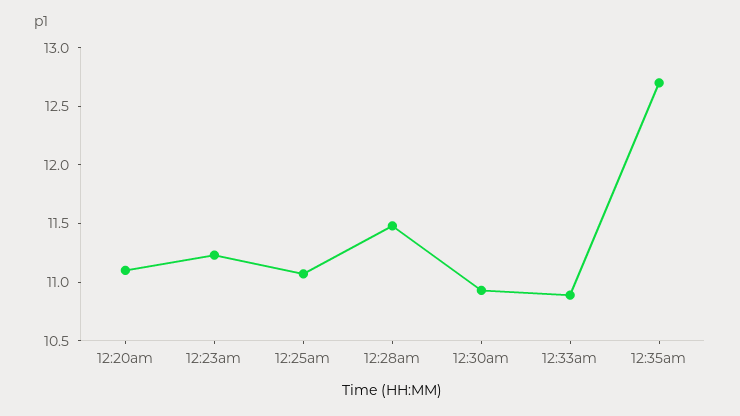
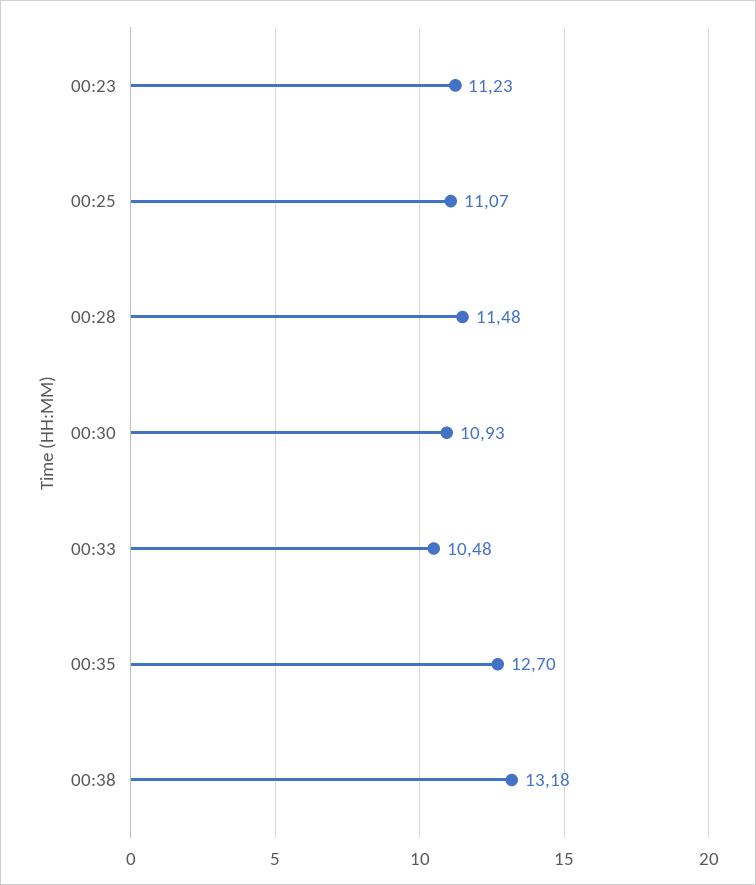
12:20am: 11.1 -> none
12:33am: 10.9 -> 10.48
00:38: none -> 13.18

